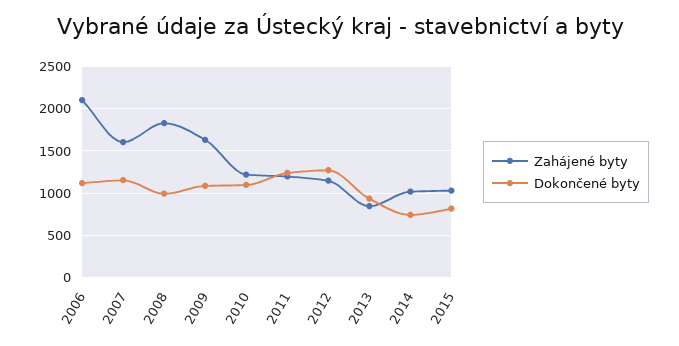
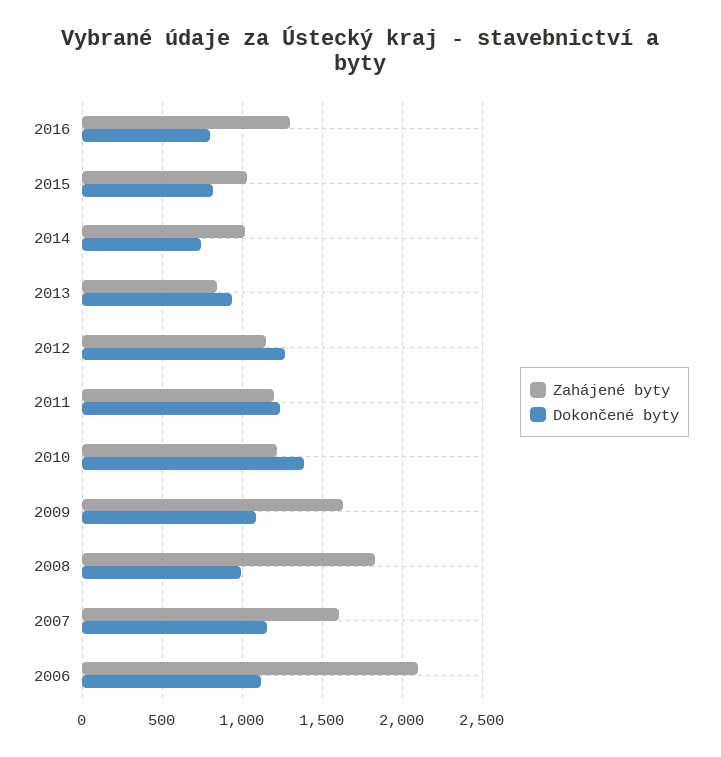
Dokončené byty, 2010: 1100 -> 1400
Zahájené byty, 2016: none -> 1300
Dokončené byty, 2016: none -> 800

